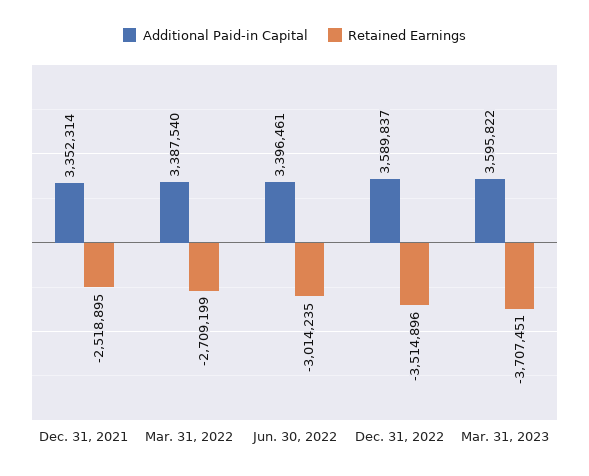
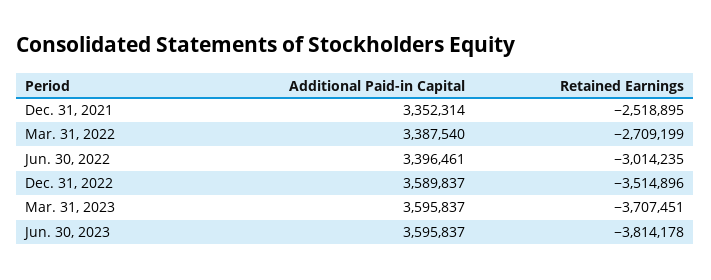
Additional Paid-in Capital, Mar. 31, 2023: 3595822 -> 3595837
Additional Paid-in Capital, Jun. 30, 2023: none -> 3595837
Retained Earnings, Jun. 30, 2023: none -> -3814178

